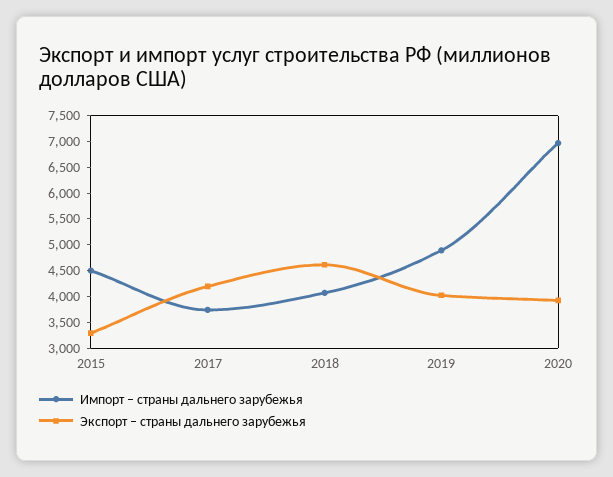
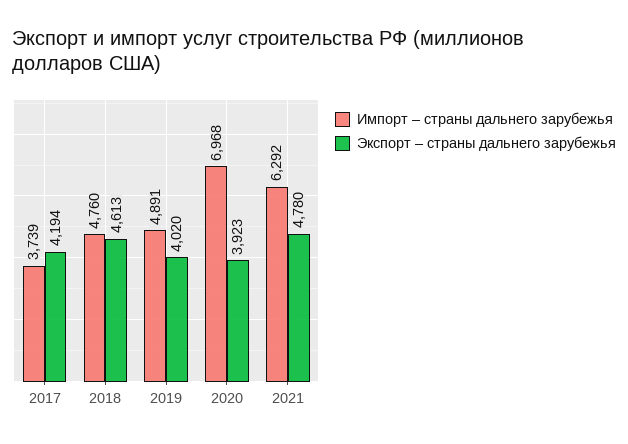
Импорт – страны дальнего зарубежья, 2015: 4500 -> none
Экспорт – страны дальнего зарубежья, 2015: 3250 -> none
Импорт – страны дальнего зарубежья, 2018: 4000 -> 4760
Импорт – страны дальнего зарубежья, 2021: none -> 6292
Экспорт – страны дальнего зарубежья, 2021: none -> 4780

